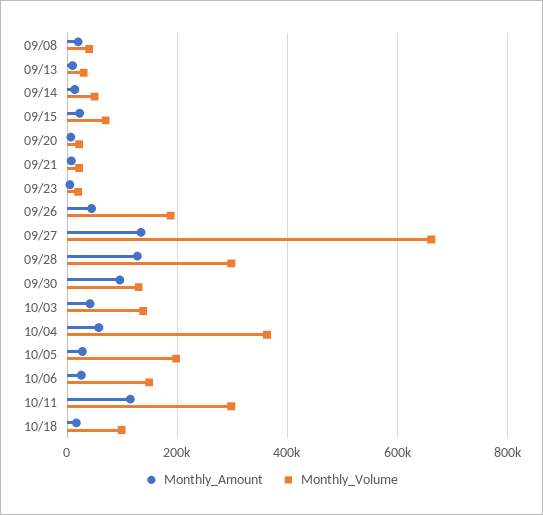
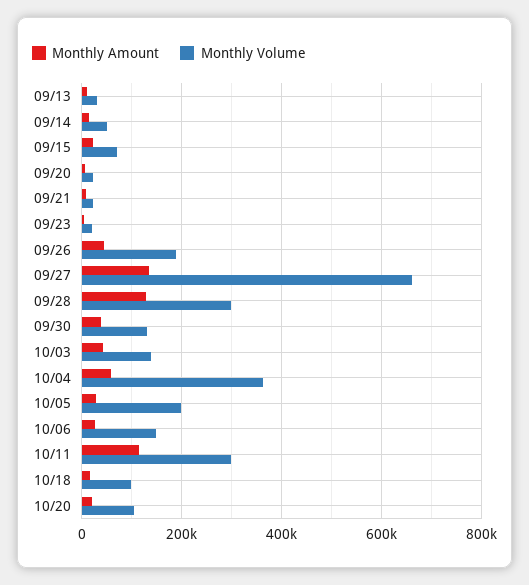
Monthly_Amount, 09/08: 20000 -> none
Monthly_Volume, 09/08: 40000 -> none
Monthly_Amount, 09/30: 100000 -> 40000
Monthly_Amount, 10/20: none -> 20000
Monthly_Volume, 10/20: none -> 100000

